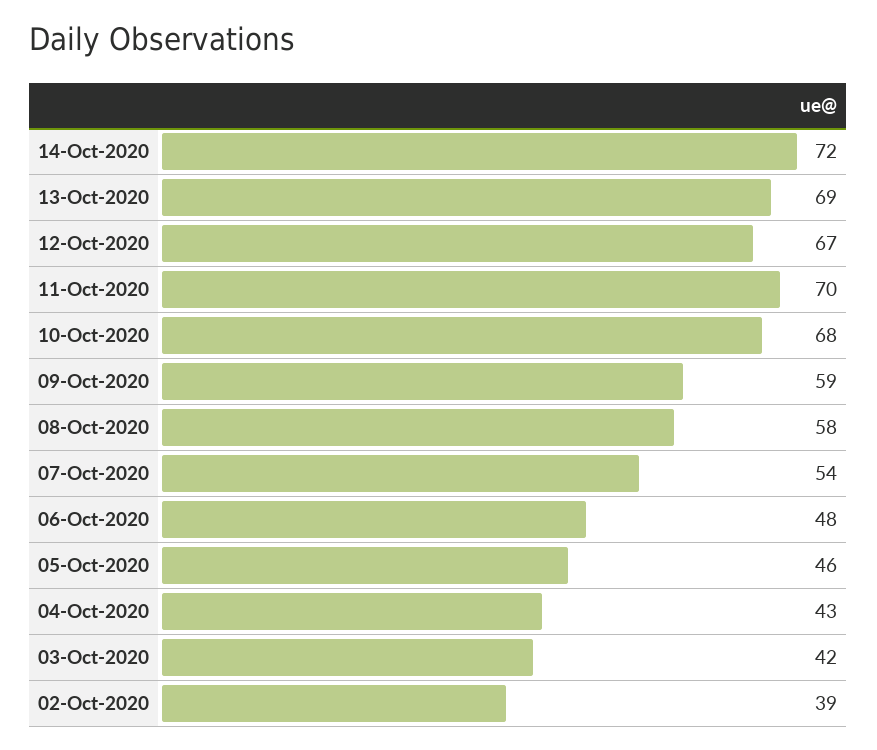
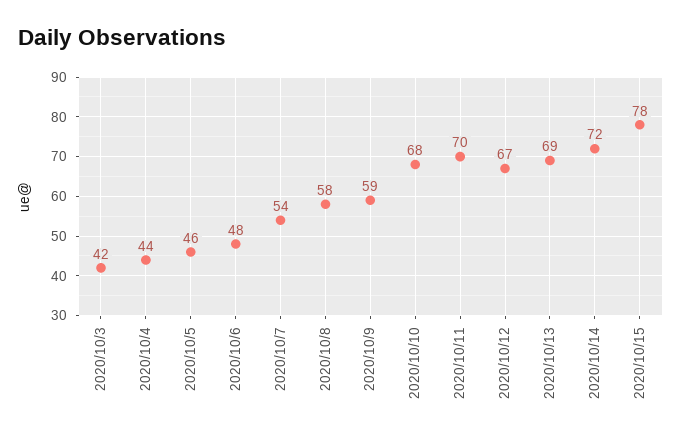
04-Oct-2020: 43 -> 44
02-Oct-2020: 39 -> none
2020/10/15: none -> 78

